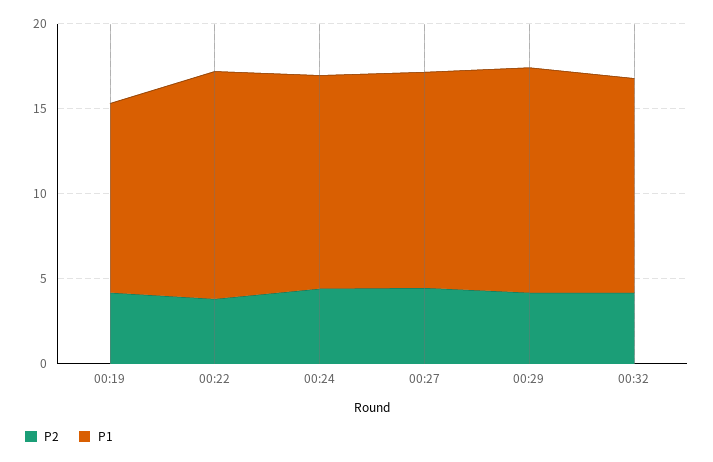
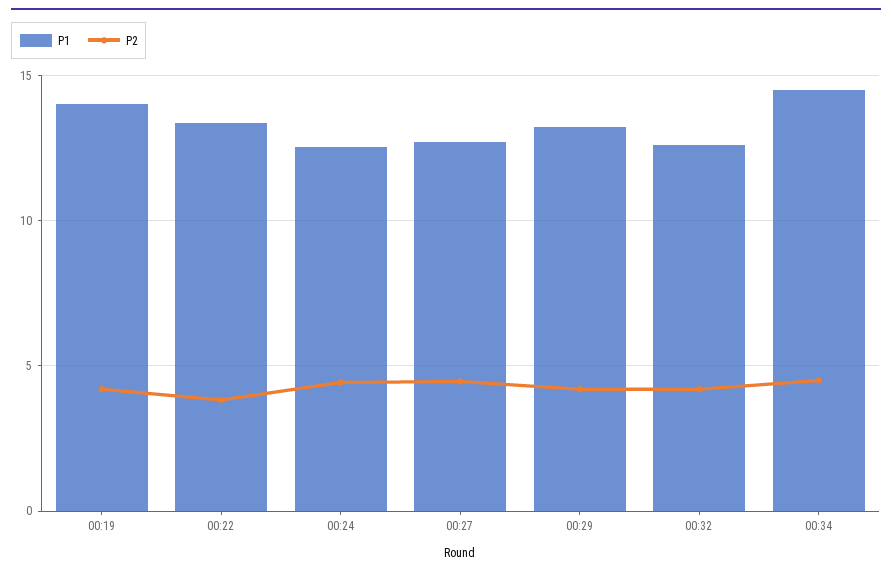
P1, 00:19: 11 -> 14
P1, 00:34: none -> 14.5
P2, 00:34: none -> 4.5

